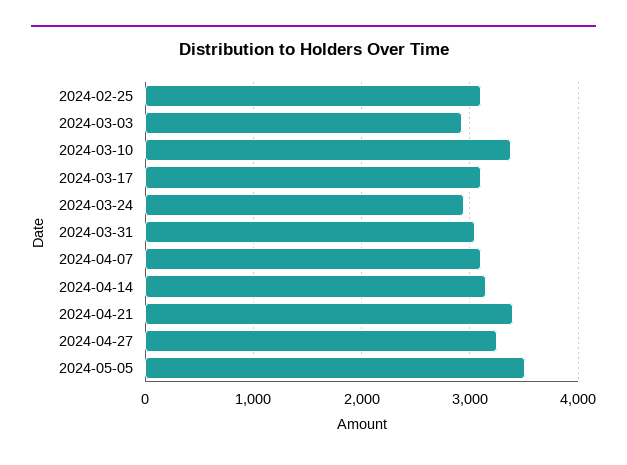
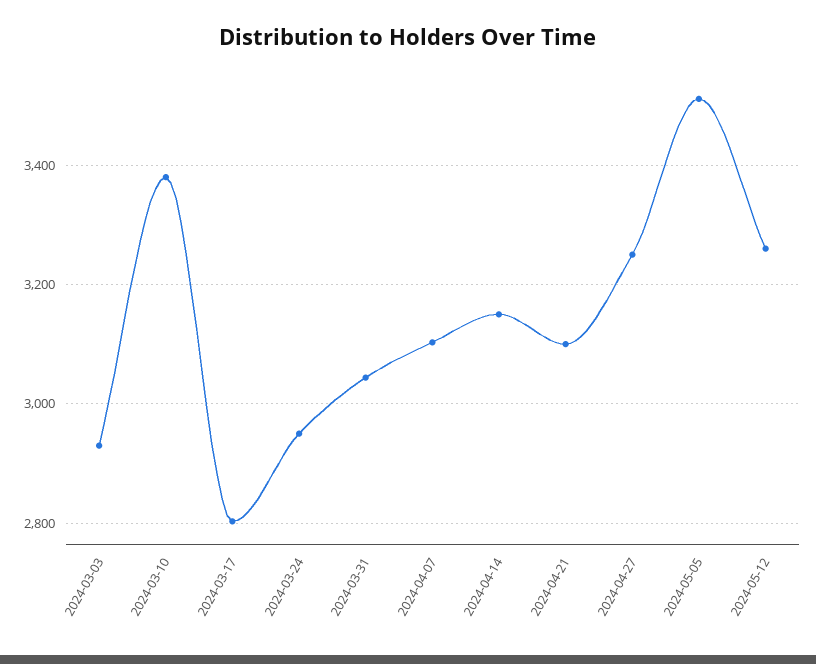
2024-02-25: 3100 -> none
2024-03-17: 3100 -> 2800
2024-04-21: 3400 -> 3100
2024-05-12: none -> 3260

